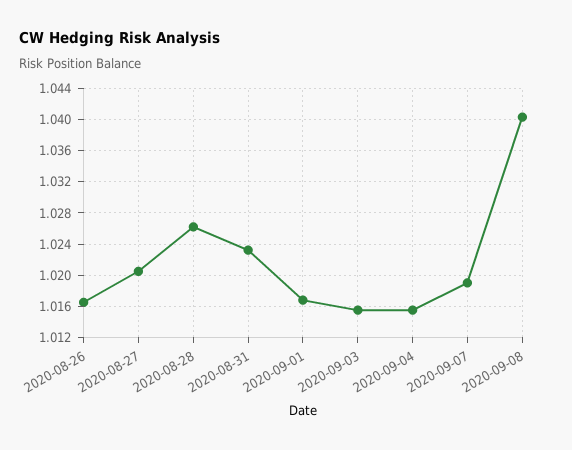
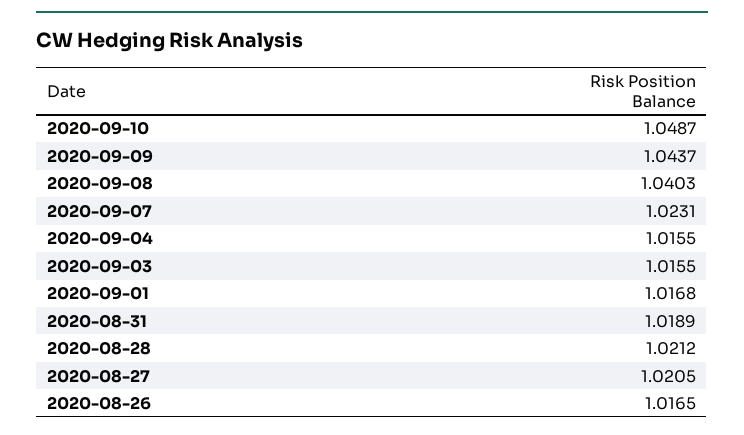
2020-08-28: 1.026 -> 1.0212
2020-08-31: 1.023 -> 1.0189
2020-09-07: 1.019 -> 1.0231
2020-09-10: none -> 1.0487
2020-09-09: none -> 1.0437

